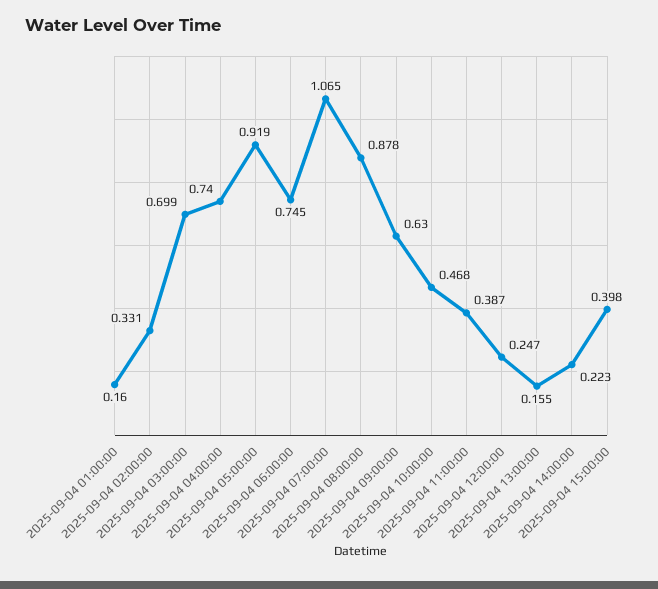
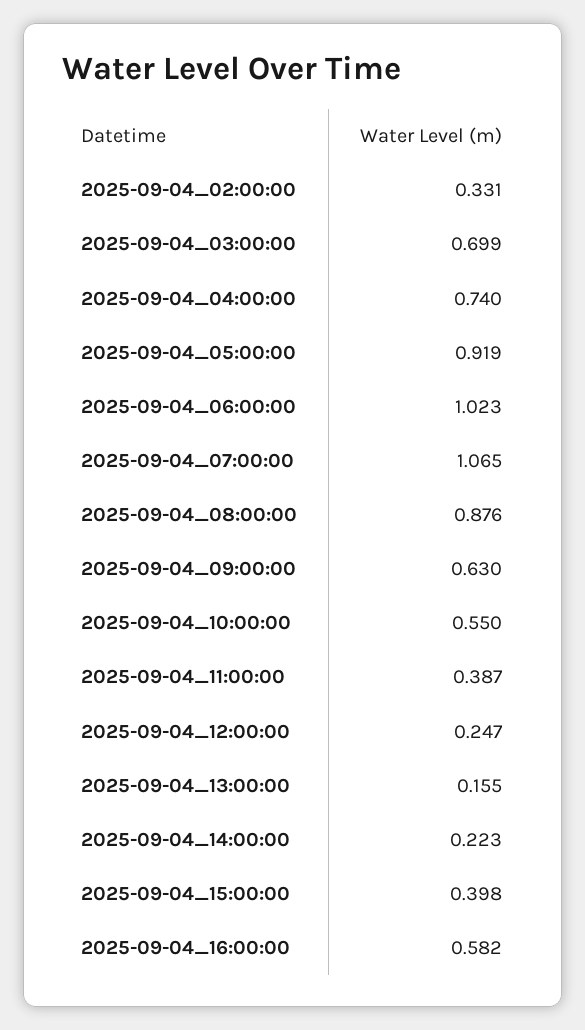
2025-09-04 01:00:00: 0.16 -> none
2025-09-04 06:00:00: 0.745 -> 1.023
2025-09-04 08:00:00: 0.878 -> 0.876
2025-09-04 10:00:00: 0.468 -> 0.55
2025-09-04_16:00:00: none -> 0.582

